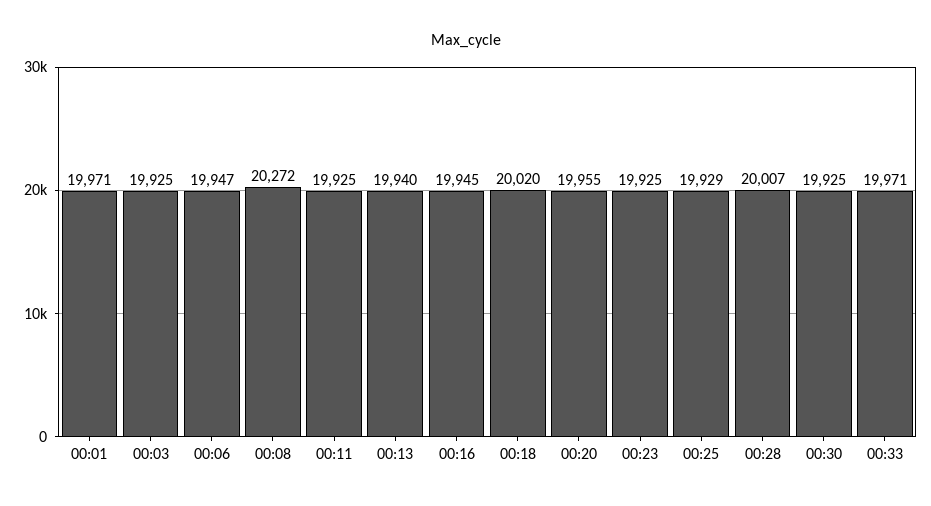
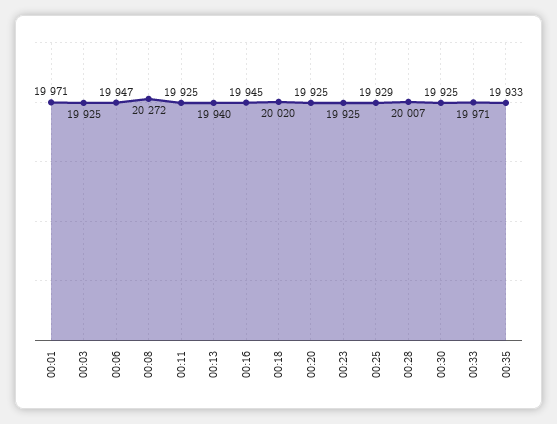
00:20: 19955 -> 19925
00:35: none -> 19933

